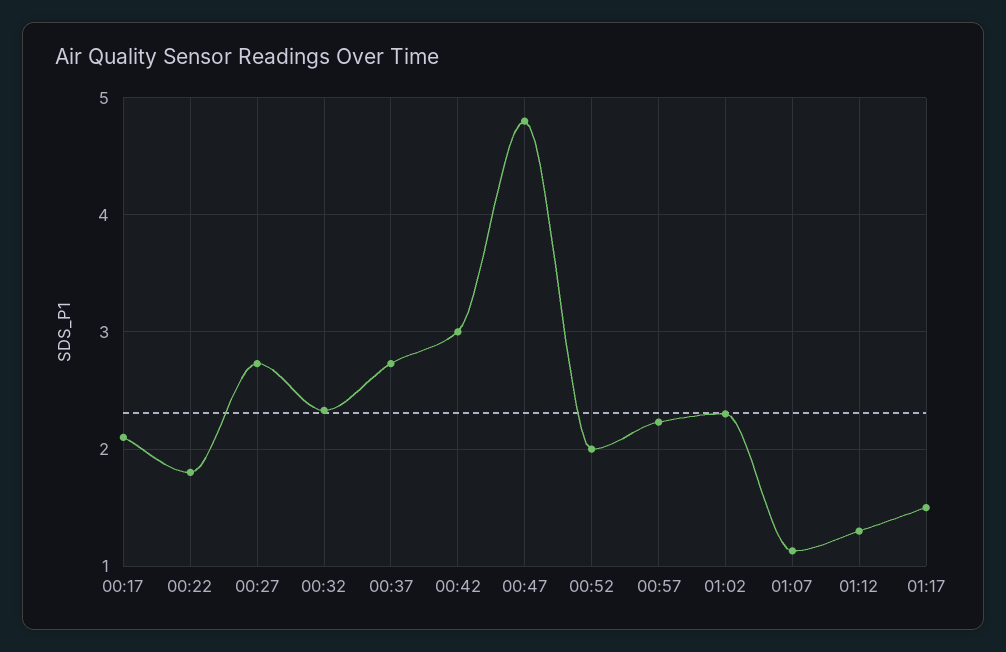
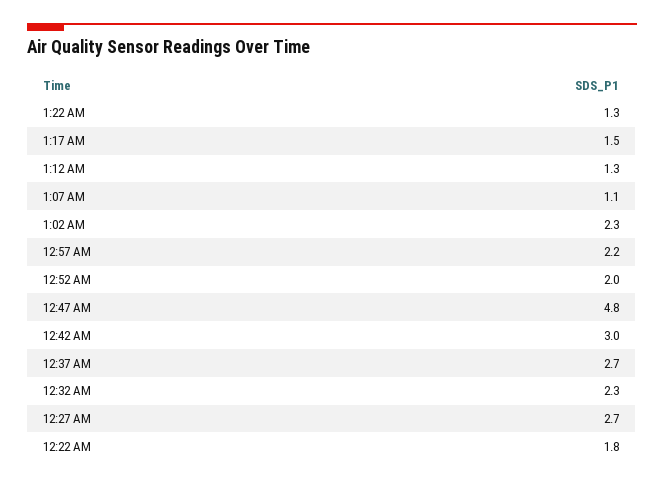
00:17: 2.1 -> none
1:22 AM: none -> 1.3

